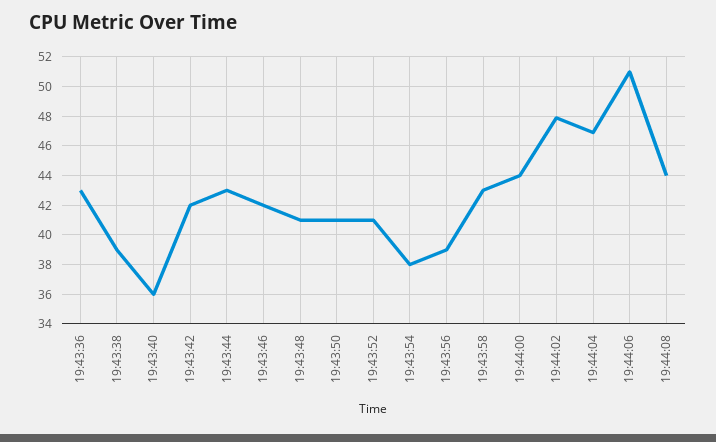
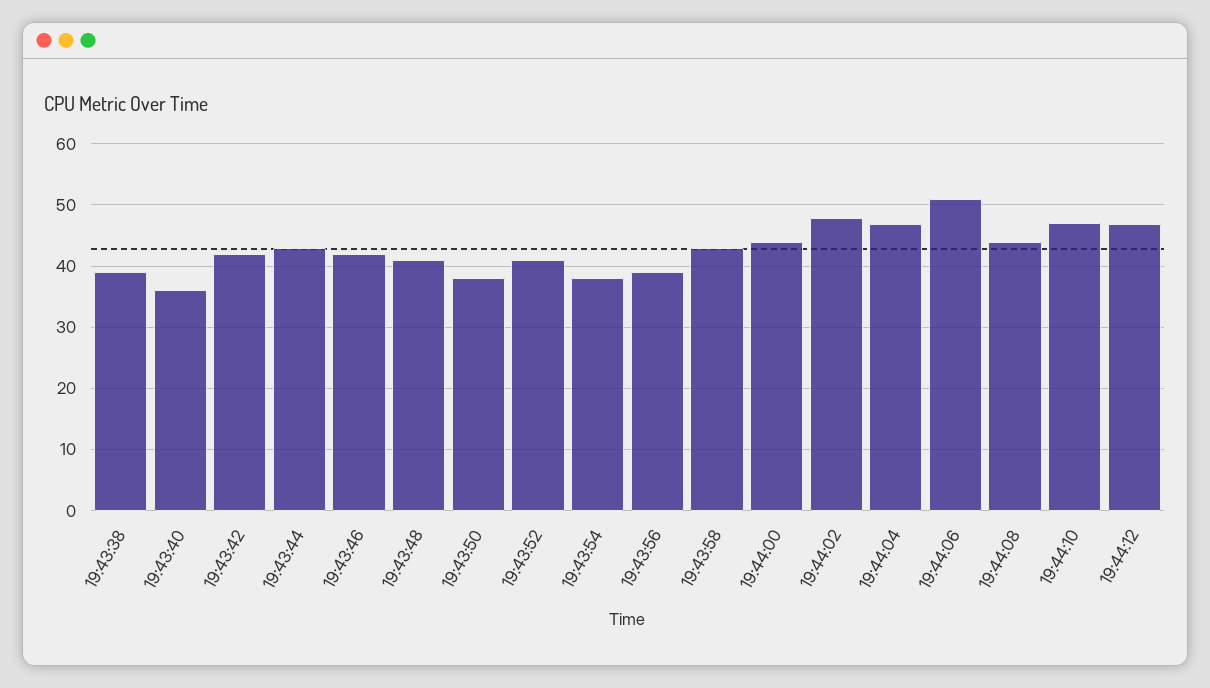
19:43:36: 43 -> none
19:43:50: 41 -> 38
19:44:10: none -> 47
19:44:12: none -> 47

